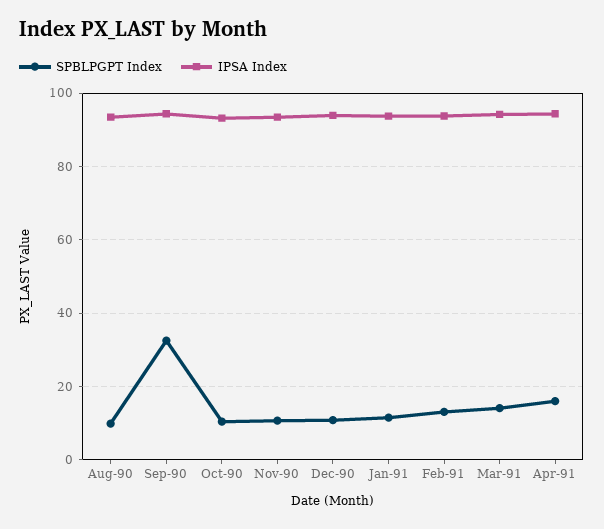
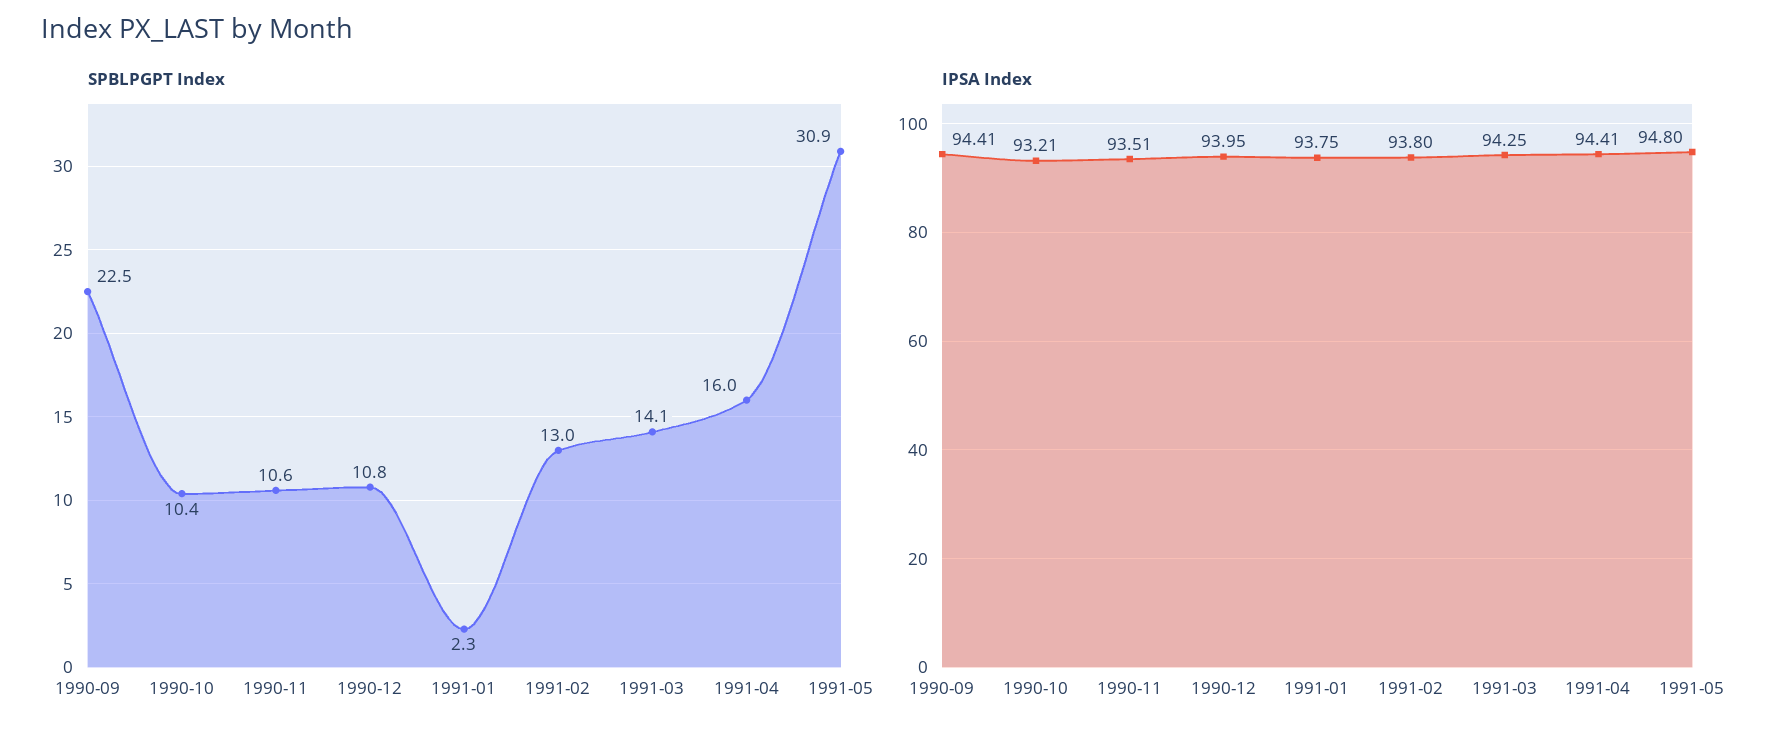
SPBLPGPT Index, Aug-90: 10 -> none
IPSA Index, Aug-90: 94 -> none
SPBLPGPT Index, Sep-90: 32 -> 22.5
SPBLPGPT Index, Jan-91: 12 -> 2.3
SPBLPGPT Index, 1991-05: none -> 30.9
IPSA Index, 1991-05: none -> 94.8

